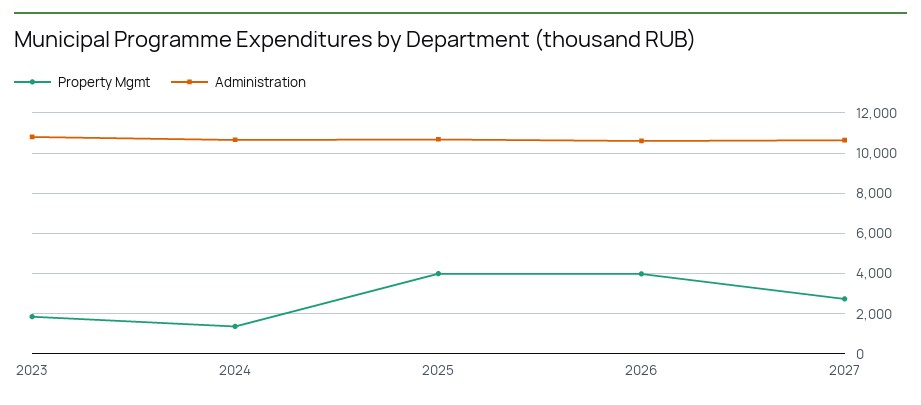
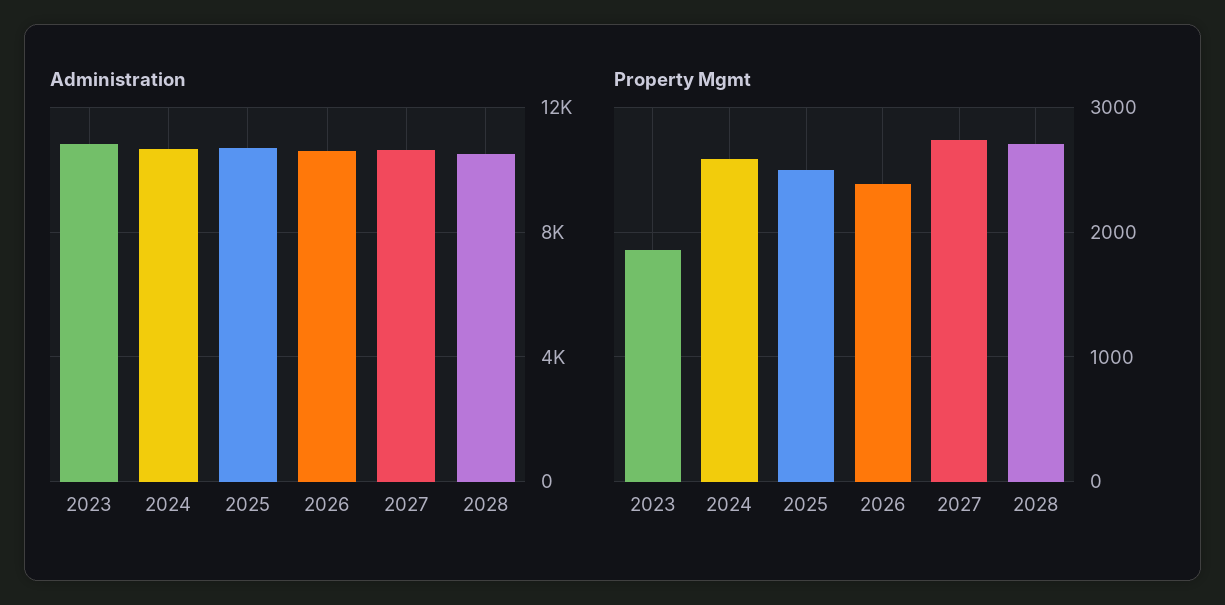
Property Mgmt, 2024: 1500 -> 2600
Property Mgmt, 2025: 4000 -> 2500
Property Mgmt, 2026: 4000 -> 2400
Administration, 2028: none -> 10500
Property Mgmt, 2028: none -> 2700

